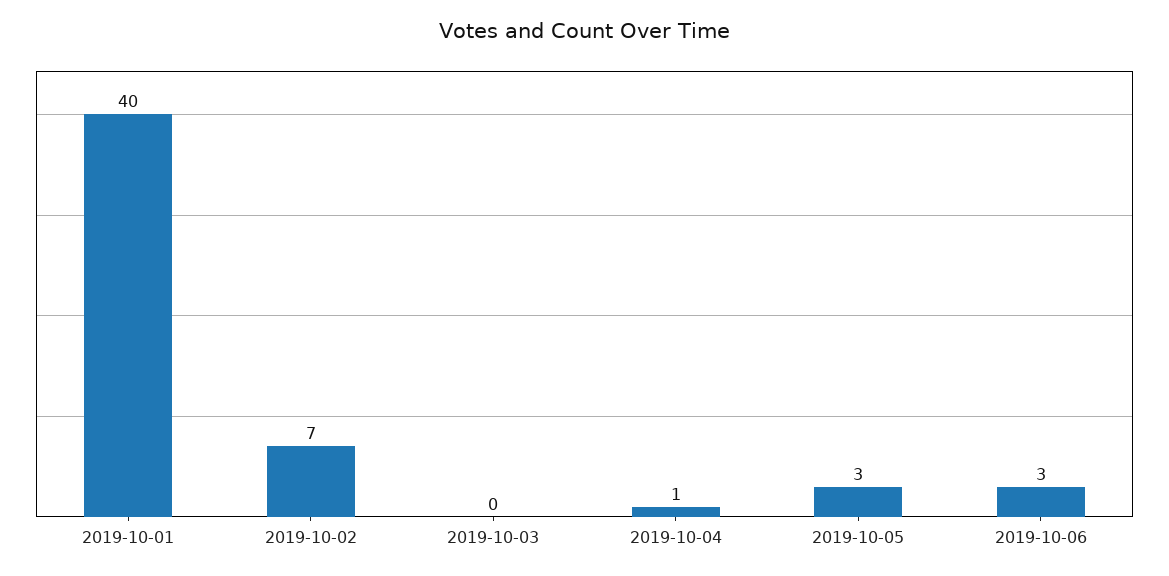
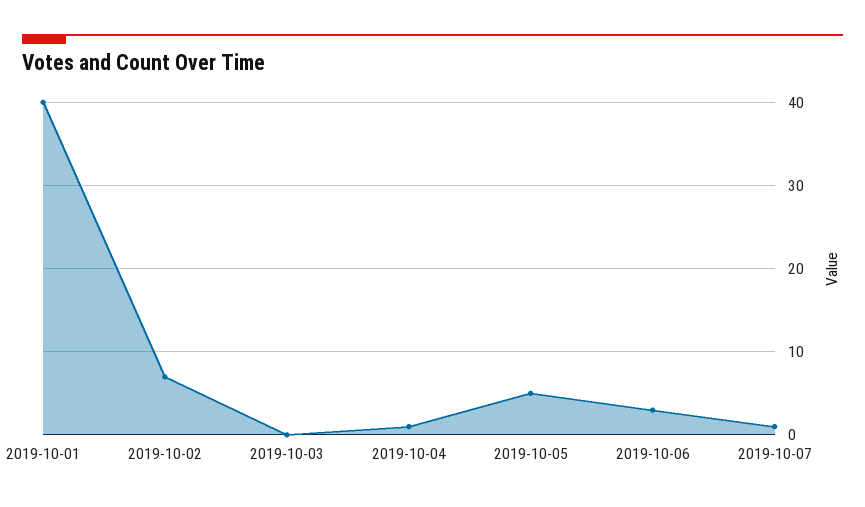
2019-10-05: 3 -> 5
2019-10-07: none -> 1

